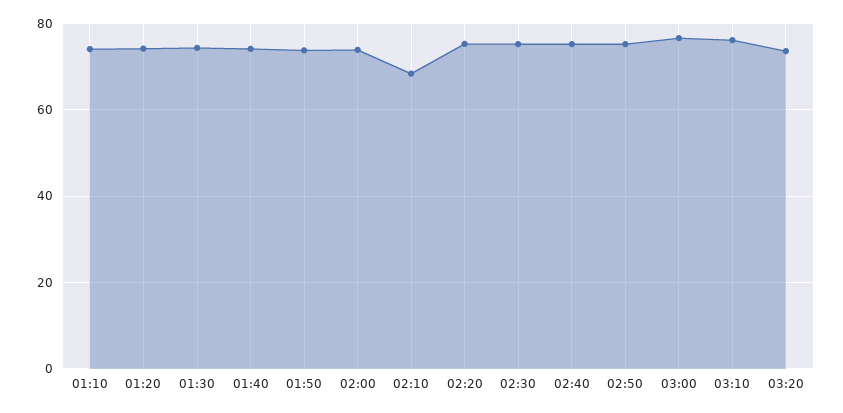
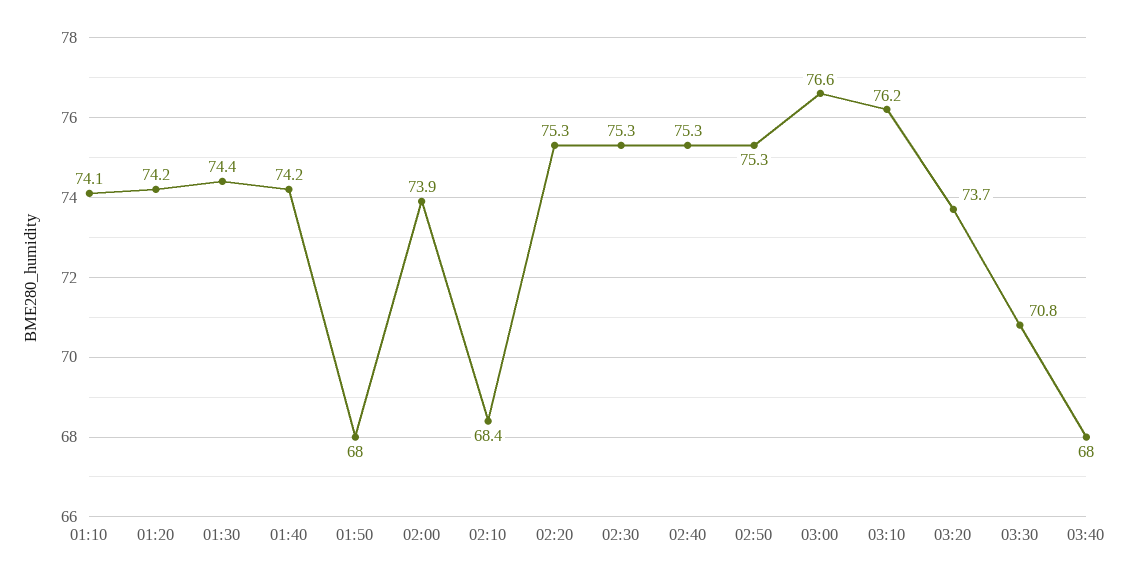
01:50: 74 -> 68
03:30: none -> 70.8
03:40: none -> 68

